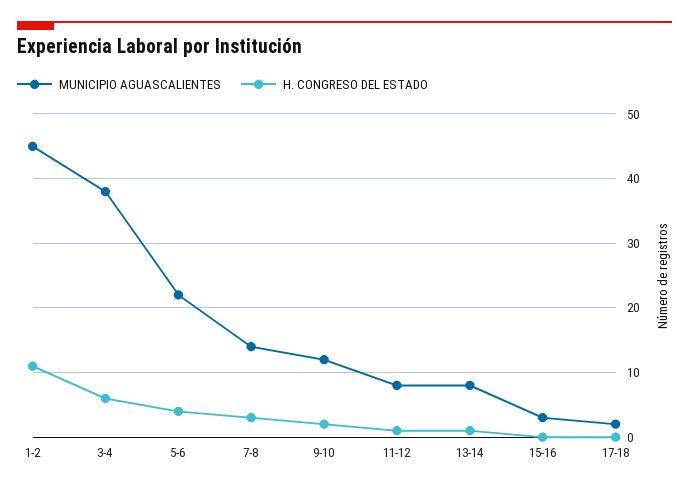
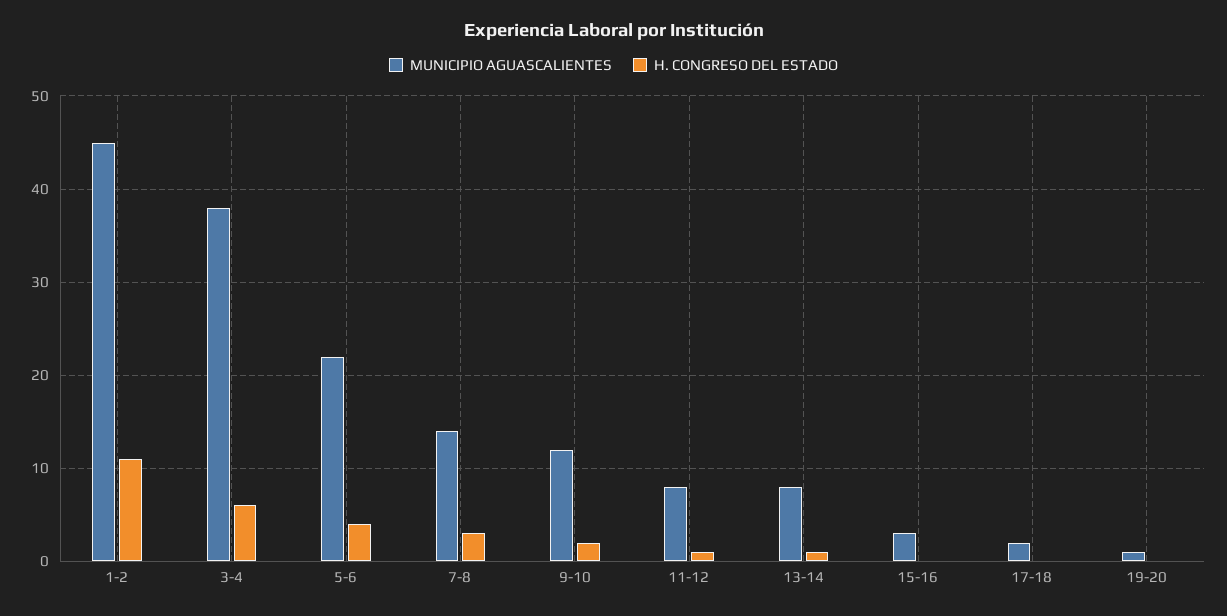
MUNICIPIO AGUASCALIENTES, 19-20: none -> 1
H. CONGRESO DEL ESTADO, 19-20: none -> 0

